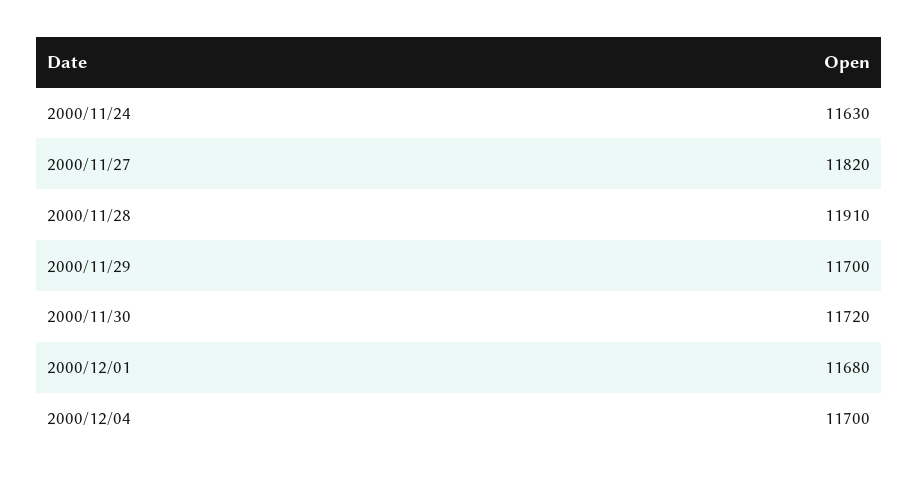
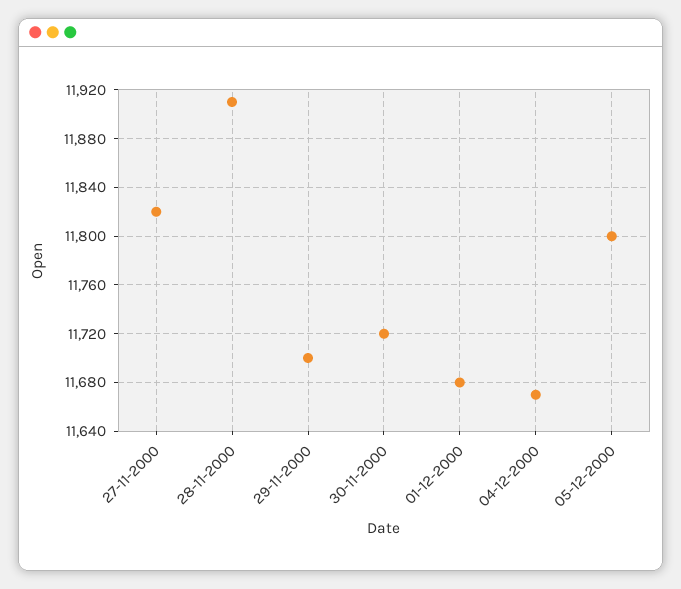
2000/11/24: 11630 -> none
2000/12/04: 11700 -> 11670
05-12-2000: none -> 11800

